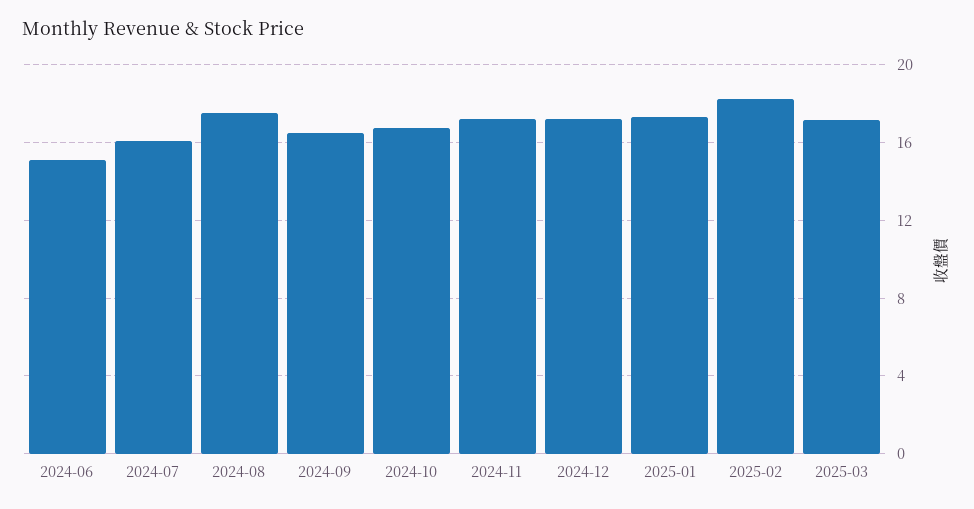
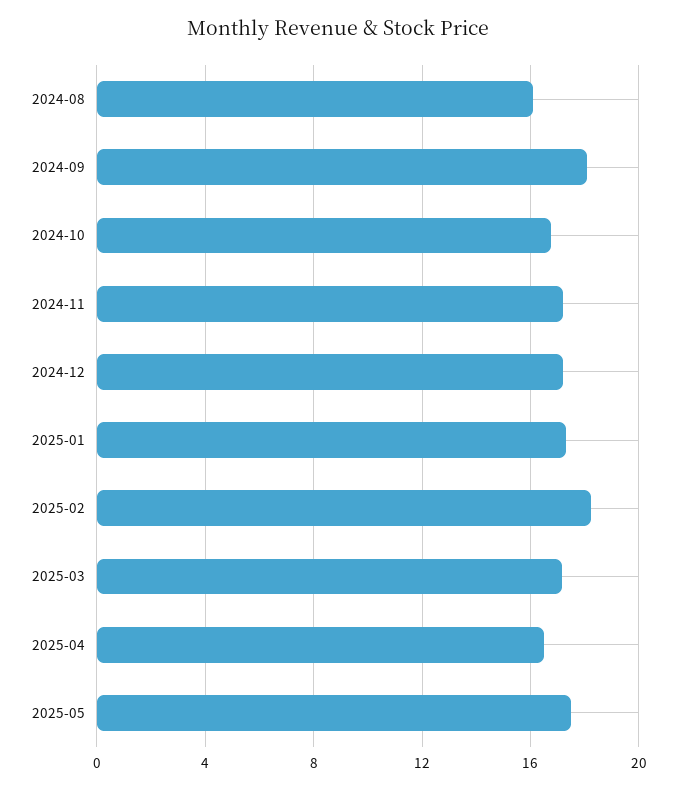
2024-06: 15 -> none
2024-07: 16 -> none
2024-08: 17.5 -> 16
2024-09: 16.5 -> 18
2025-04: none -> 16.5
2025-05: none -> 17.5

